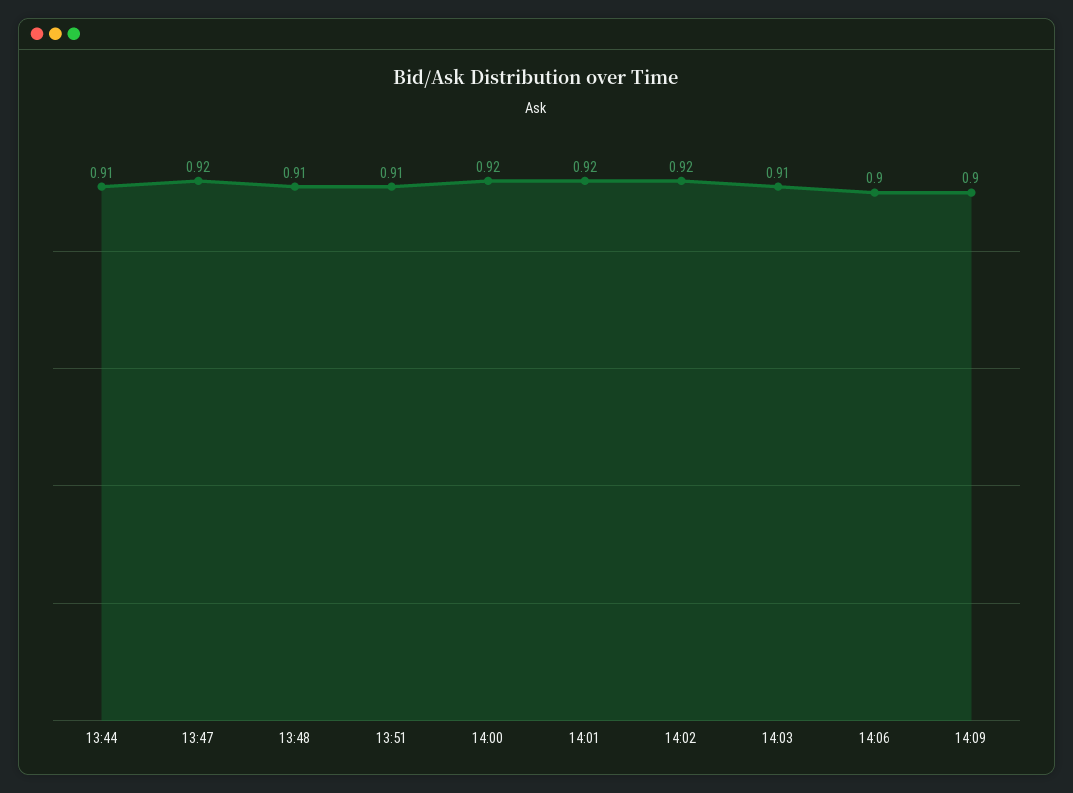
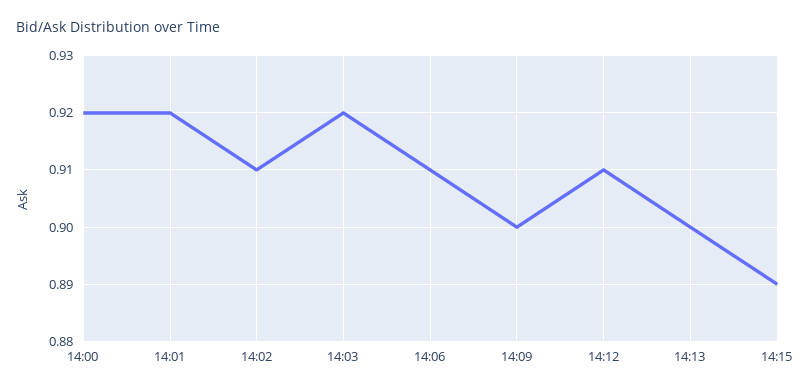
13:44: 0.91 -> none
13:47: 0.92 -> none
13:48: 0.91 -> none
13:51: 0.91 -> none
14:02: 0.92 -> 0.91
14:03: 0.91 -> 0.92
14:06: 0.9 -> 0.91
14:12: none -> 0.91
14:13: none -> 0.9
14:15: none -> 0.89

